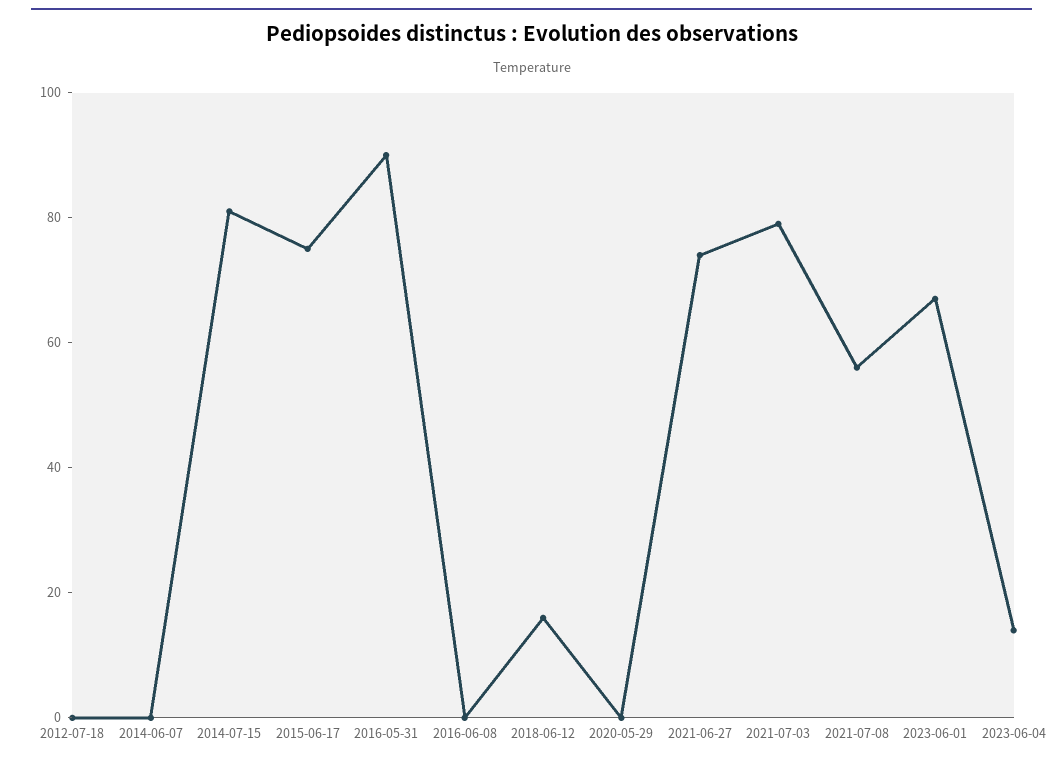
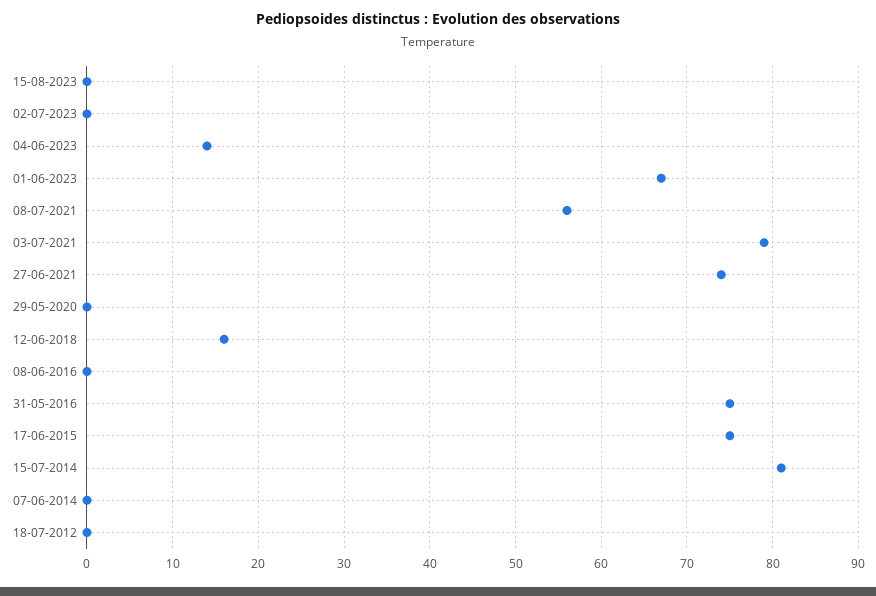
2016-05-31: 90 -> 75
15-08-2023: none -> 0
02-07-2023: none -> 0

